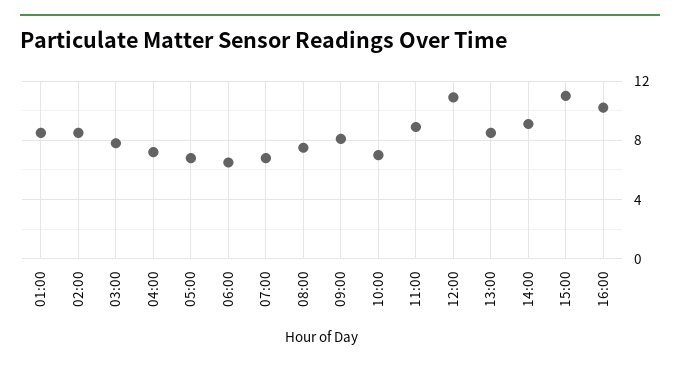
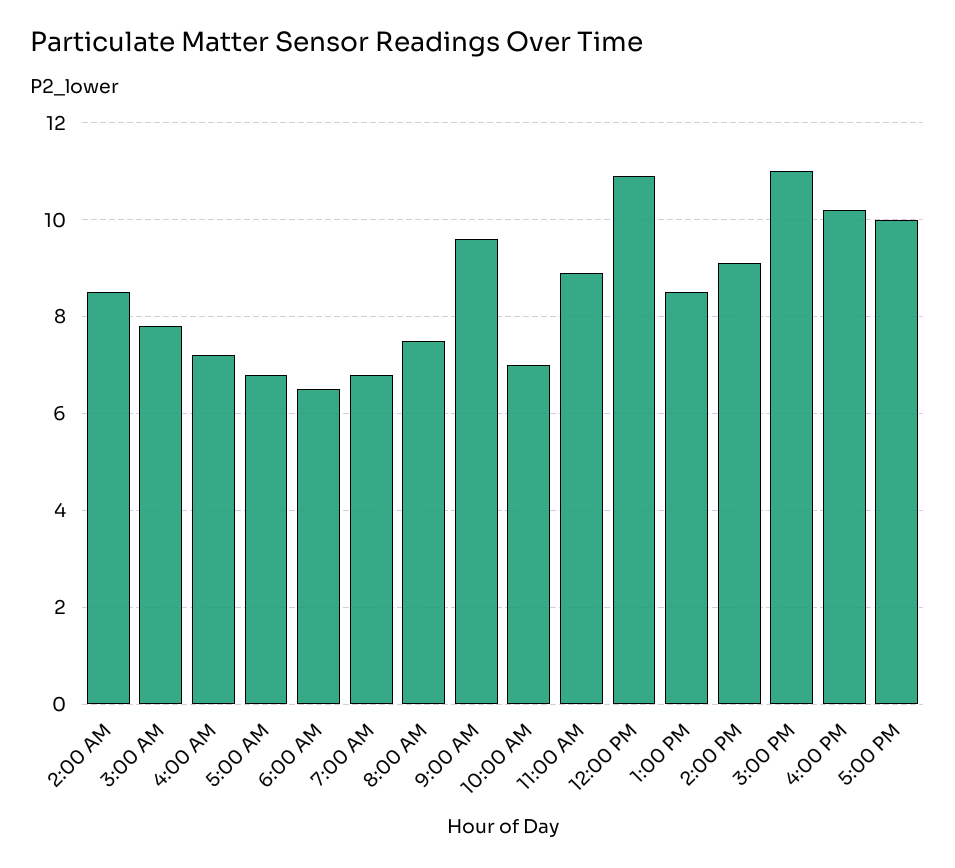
01:00: 8.5 -> none
09:00: 8 -> 9.5
5:00 PM: none -> 10

